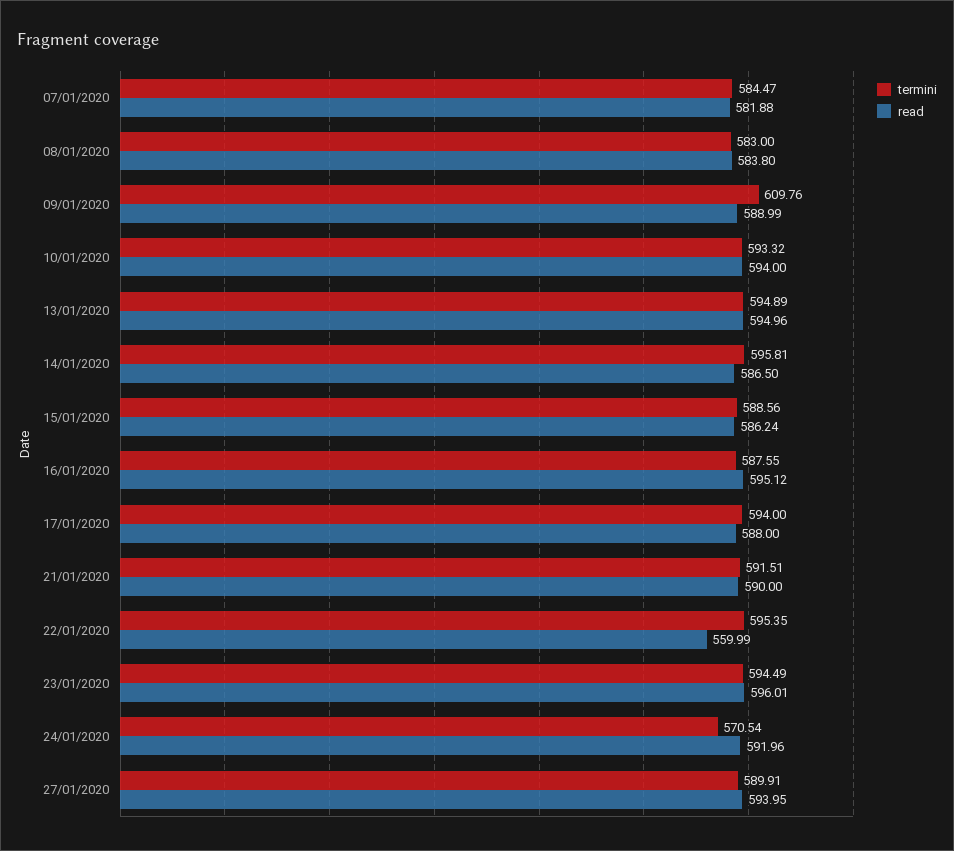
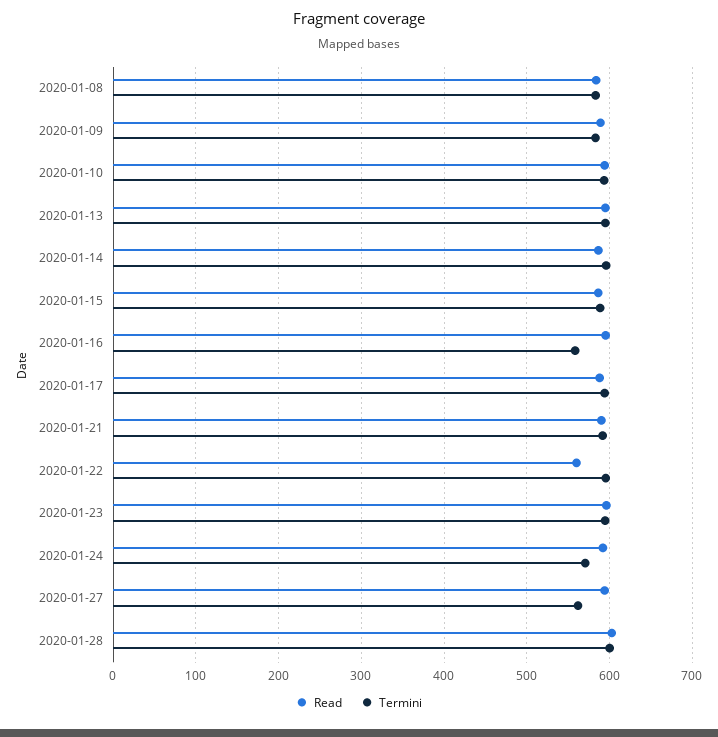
termini, 07/01/2020: 584.47 -> none
read, 07/01/2020: 581.88 -> none
termini, 09/01/2020: 609.76 -> 580
termini, 16/01/2020: 587.55 -> 560
termini, 27/01/2020: 589.91 -> 560
read, 2020-01-28: none -> 600
termini, 2020-01-28: none -> 600

